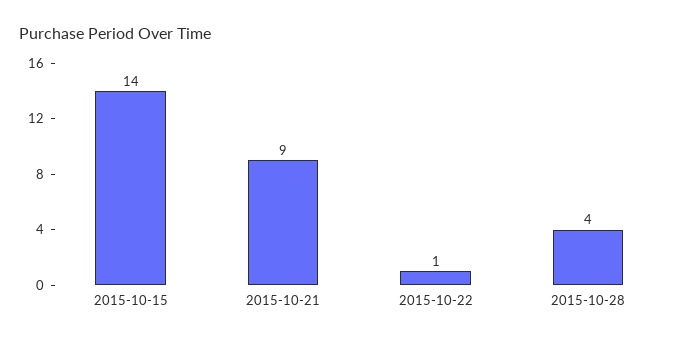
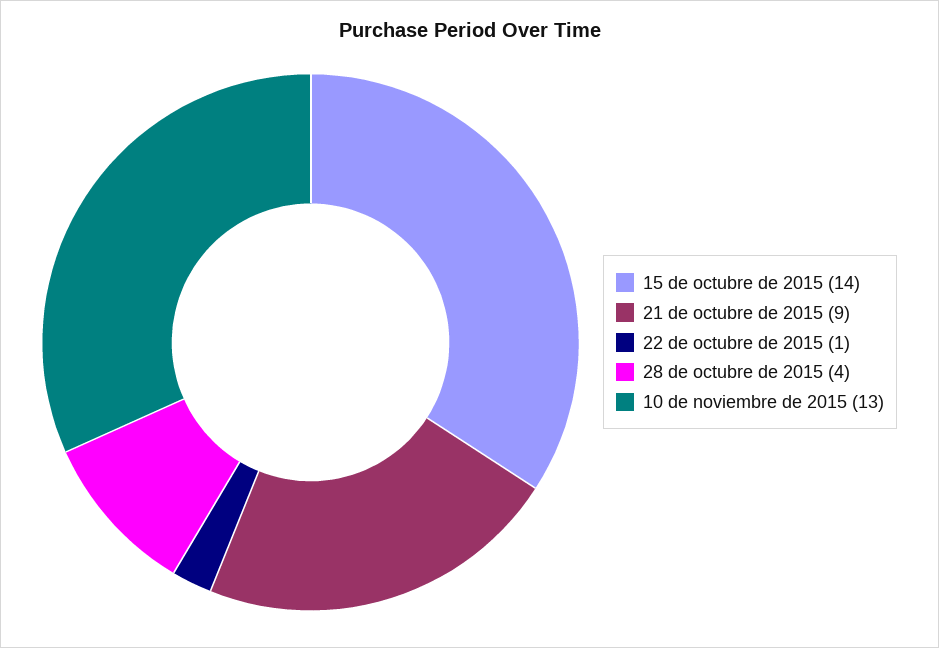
10 de noviembre de 2015: none -> 13

